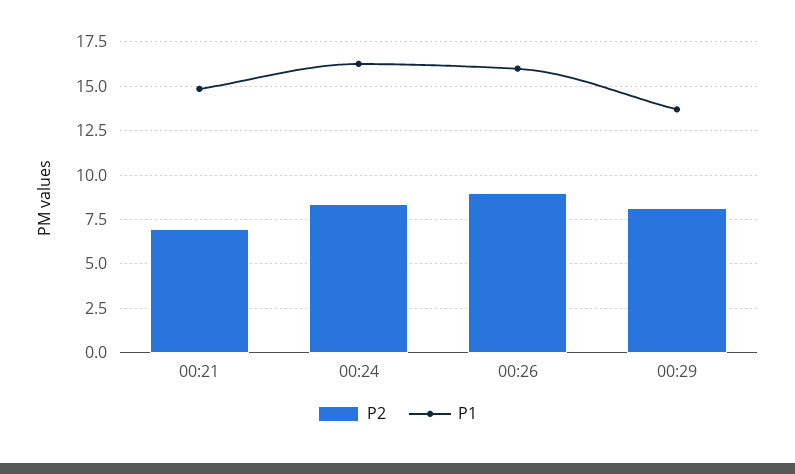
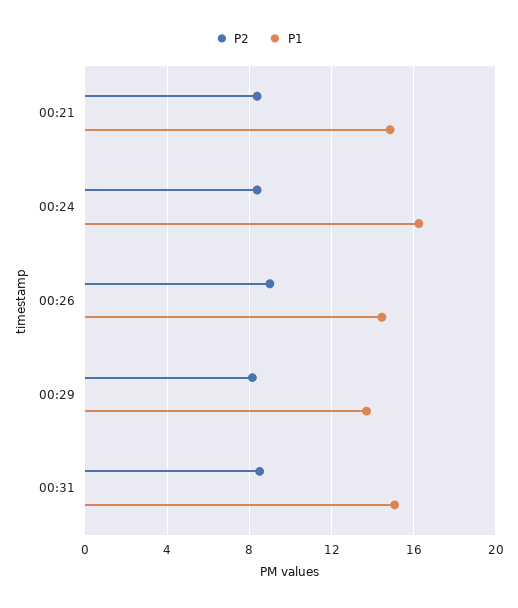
P2, 00:21: 7 -> 8.5
P1, 00:26: 16 -> 14.5
P2, 00:31: none -> 8.5
P1, 00:31: none -> 15

